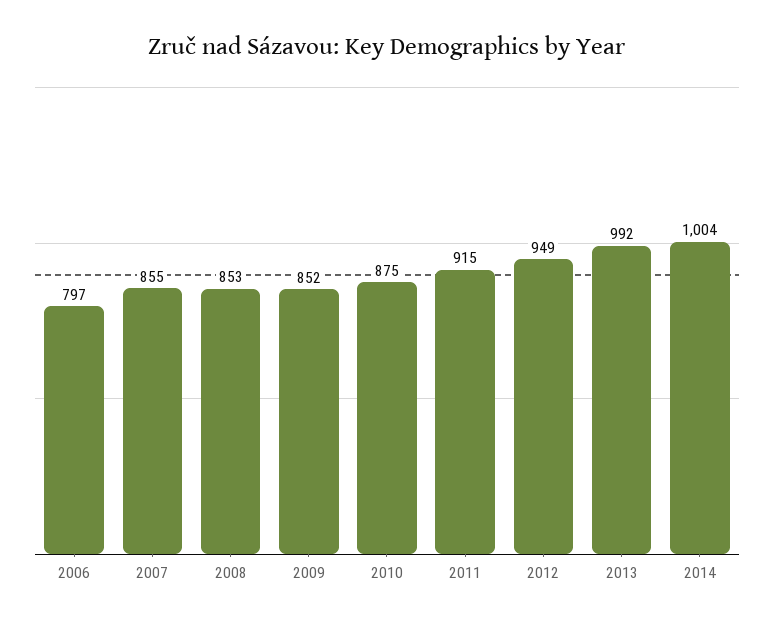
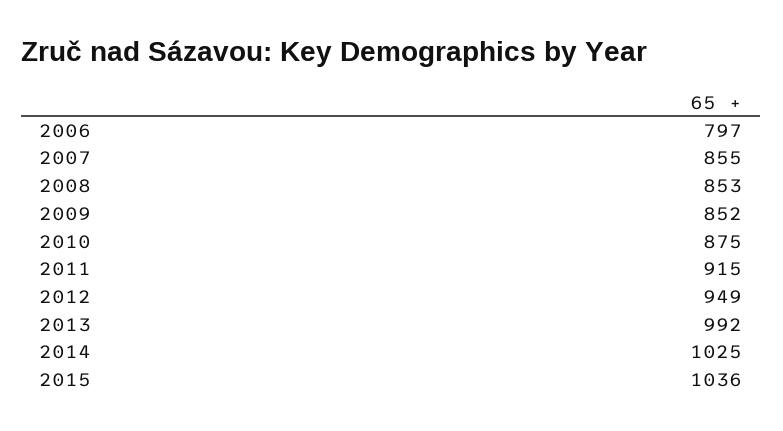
2014: 1004 -> 1025
2015: none -> 1036

